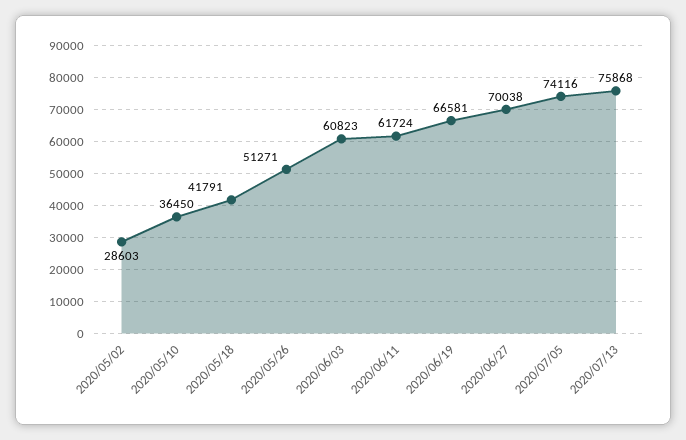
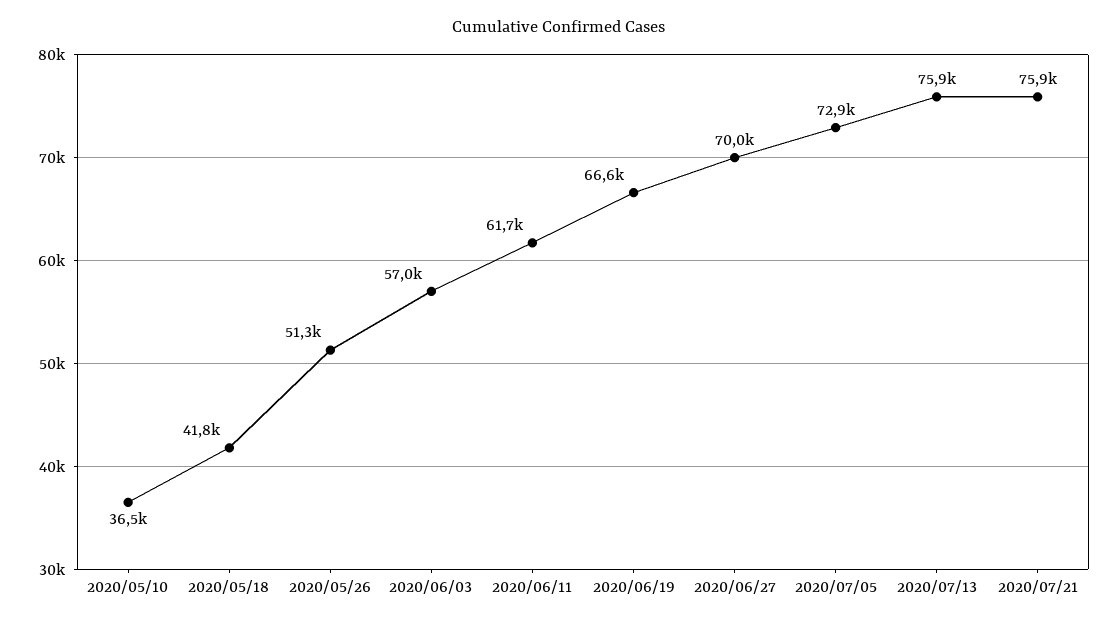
2020/05/02: 28603 -> none
2020/06/03: 60823 -> 57000
2020/07/05: 74116 -> 72900
2020/07/21: none -> 75900

